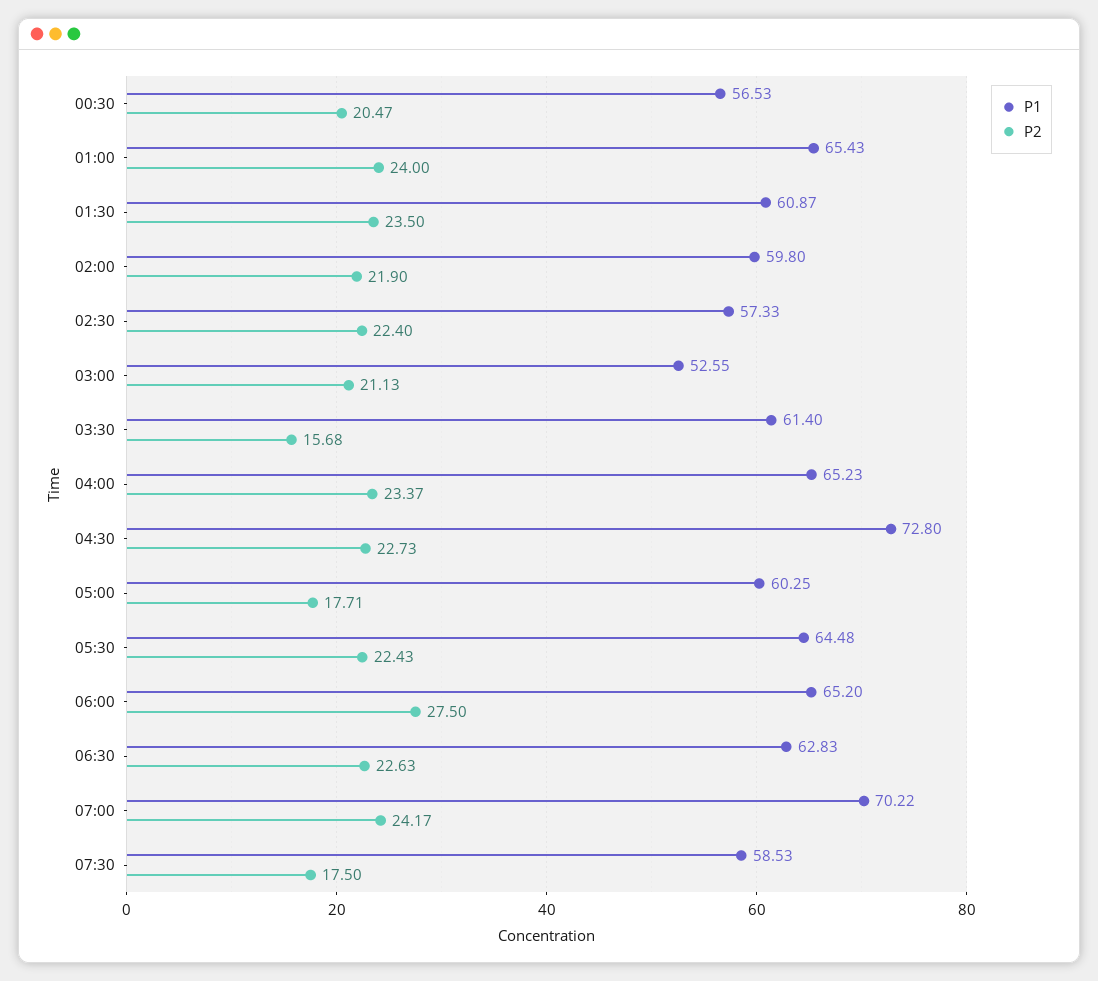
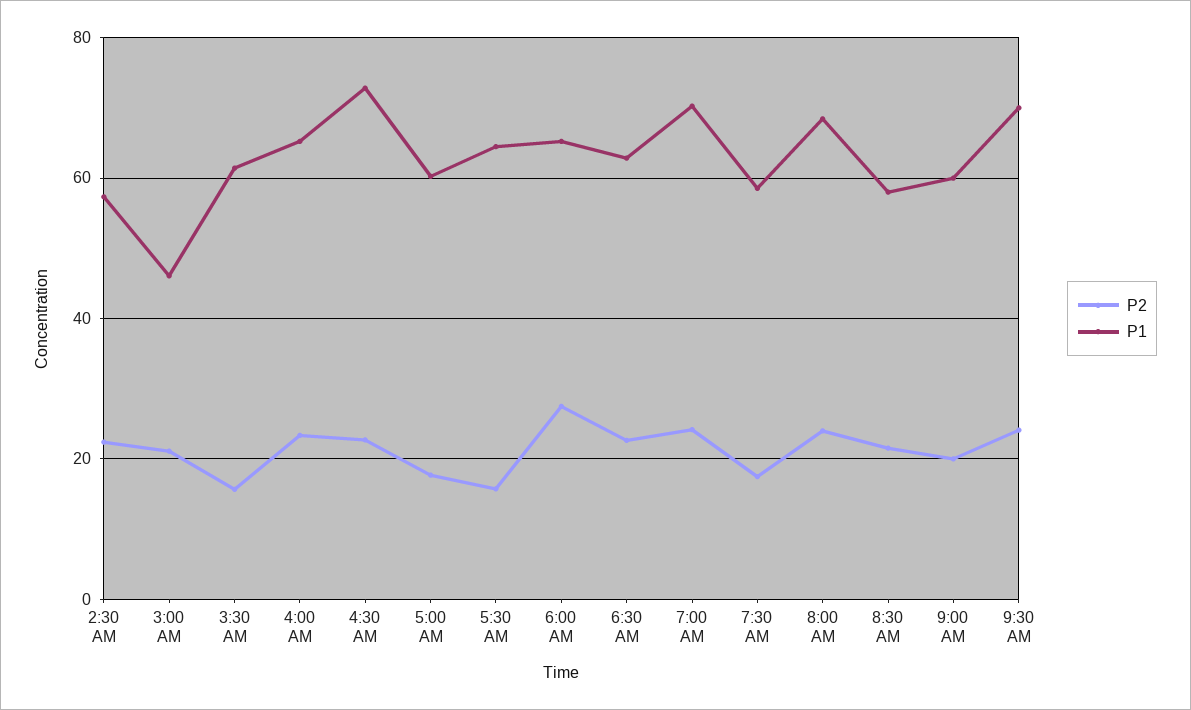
P1, 00:30: 56.53 -> none
P2, 00:30: 20.47 -> none
P1, 01:00: 65.43 -> none
P2, 01:00: 24 -> none
P1, 01:30: 60.87 -> none
P2, 01:30: 23.5 -> none
P1, 02:00: 59.8 -> none
P2, 02:00: 21.9 -> none
P1, 03:00: 52.55 -> 46
P2, 05:30: 22.43 -> 16
P2, 8:00 AM: none -> 24
P1, 8:00 AM: none -> 68
P2, 8:30 AM: none -> 22
P1, 8:30 AM: none -> 58
P2, 9:00 AM: none -> 20
P1, 9:00 AM: none -> 60
P2, 9:30 AM: none -> 24
P1, 9:30 AM: none -> 70

